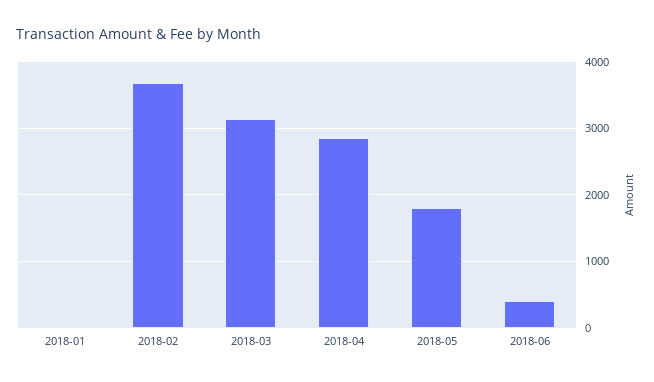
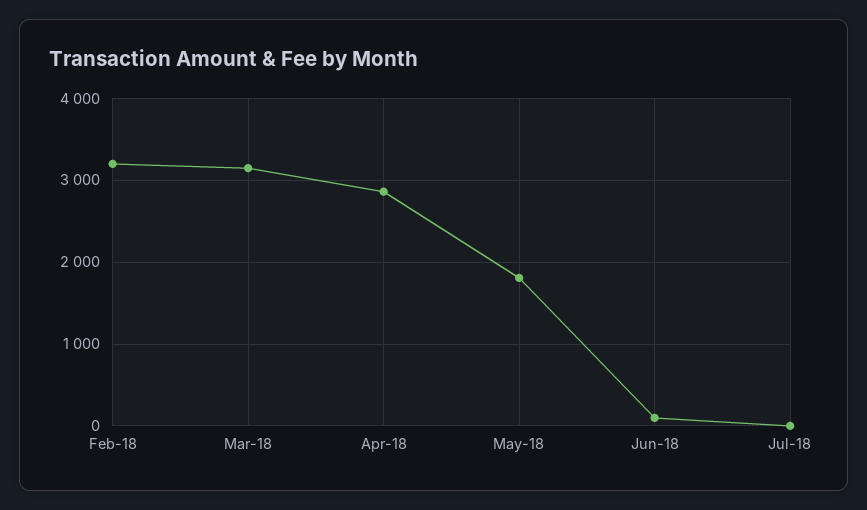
2018-01: 0 -> none
2018-02: 3700 -> 3200
2018-06: 400 -> 100
Jul-18: none -> 0

